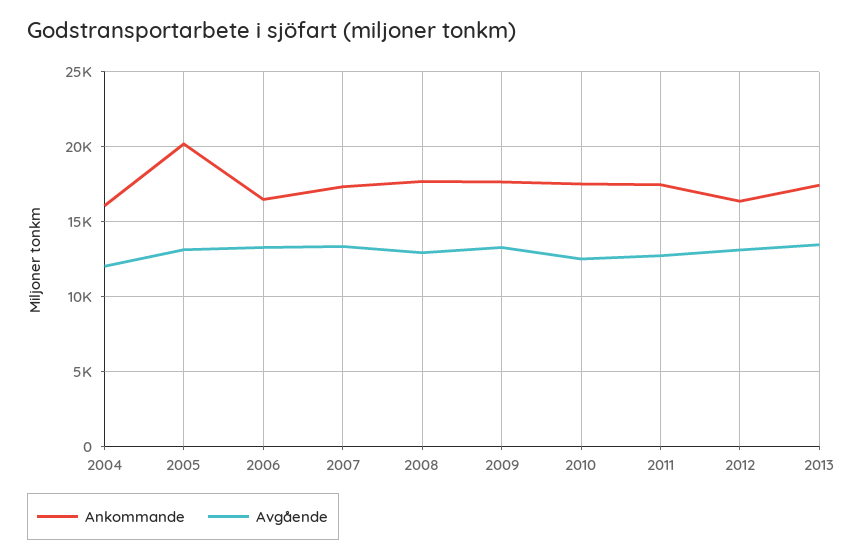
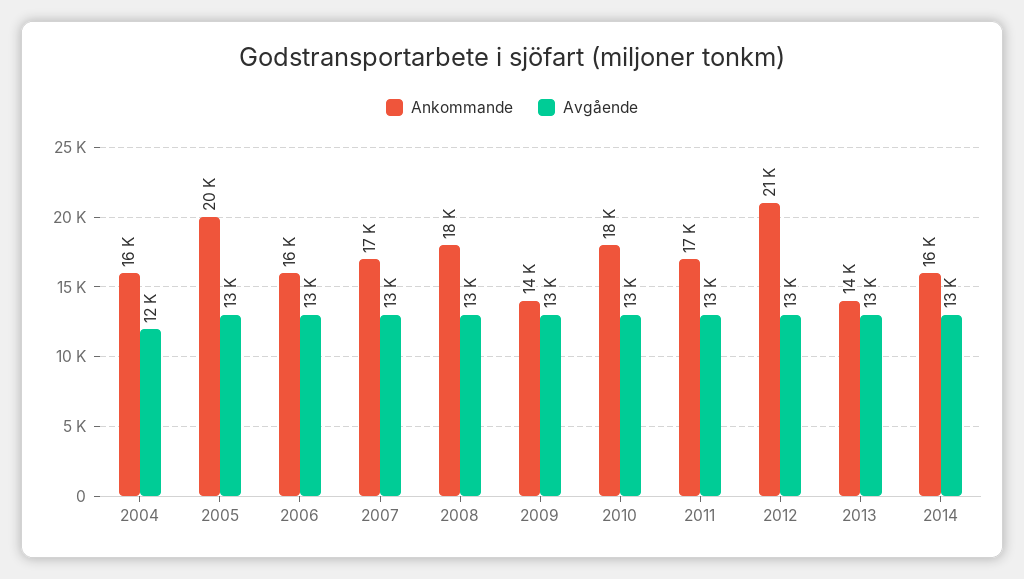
Ankommande, 2009: 17500 -> 14000
Ankommande, 2012: 16500 -> 21000
Ankommande, 2013: 17500 -> 14000
Ankommande, 2014: none -> 16000
Avgående, 2014: none -> 13000

